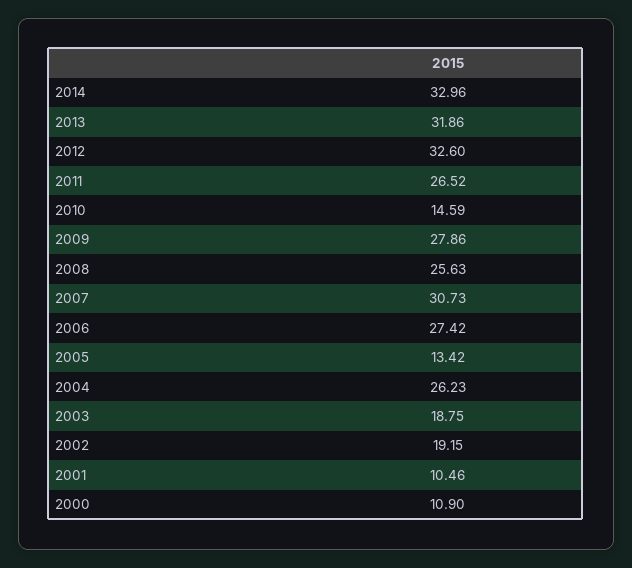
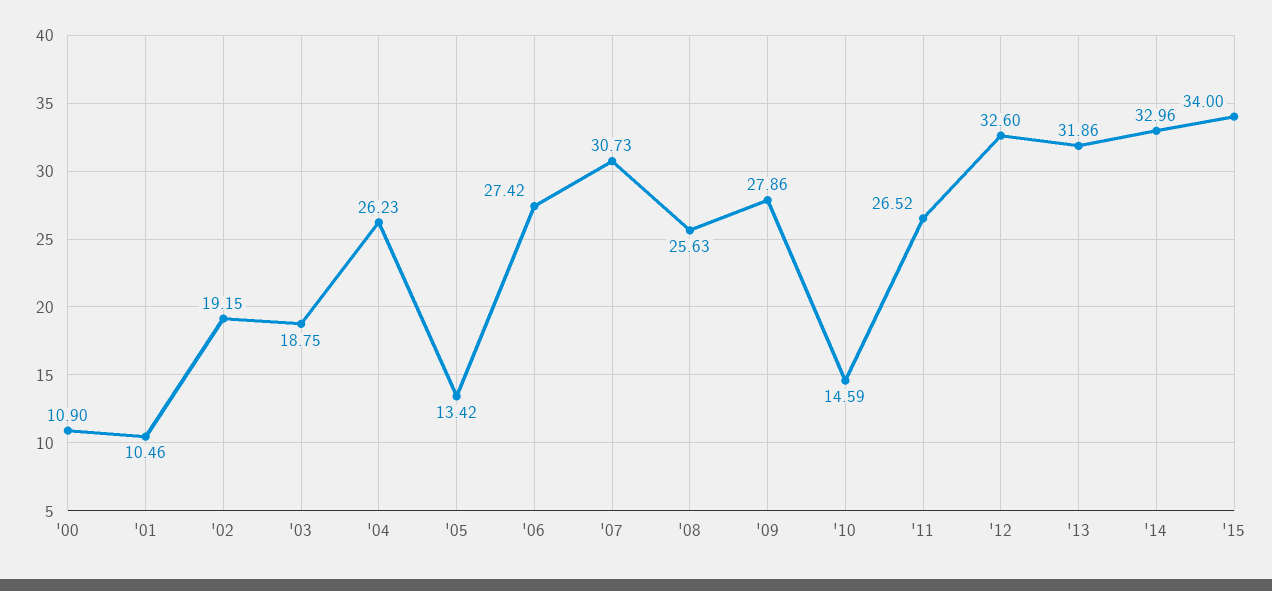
'15: none -> 34

